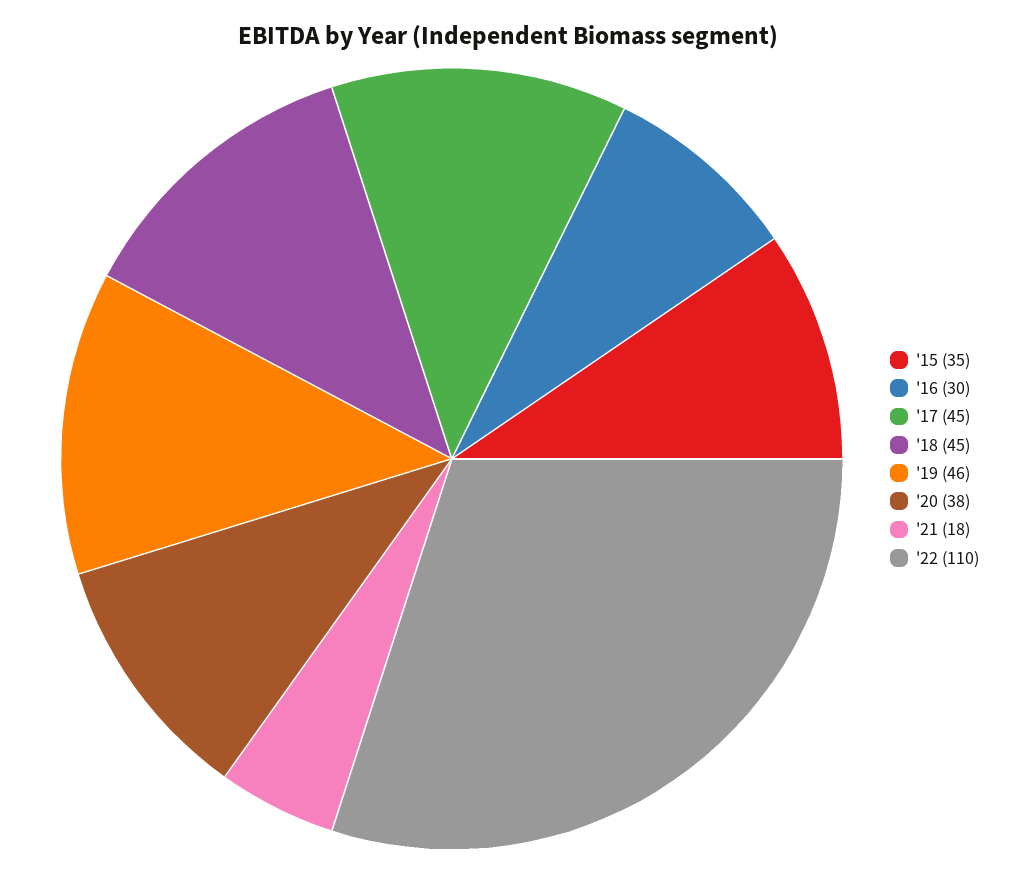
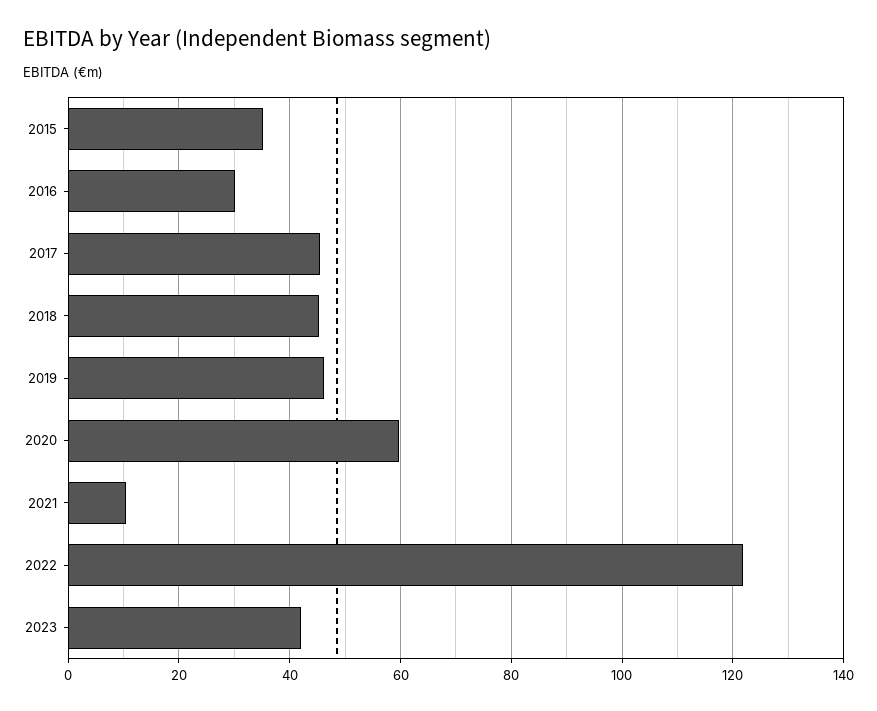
'20: 38 -> 60
'21: 18 -> 10
'22: 110 -> 122
2023: none -> 42

